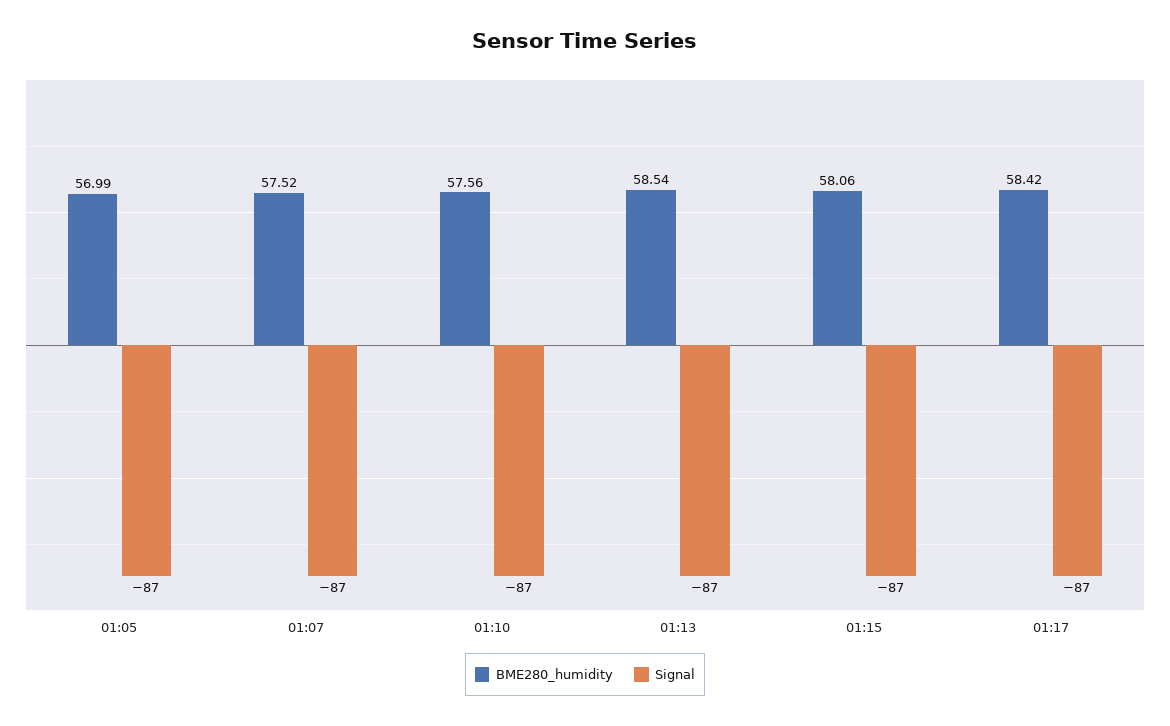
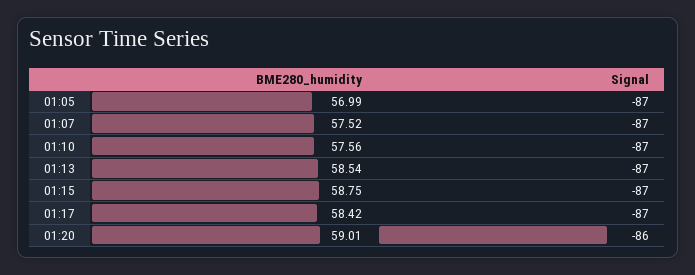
BME280_humidity, 01:15: 58.06 -> 58.75
BME280_humidity, 01:20: none -> 59.01
Signal, 01:20: none -> -86

